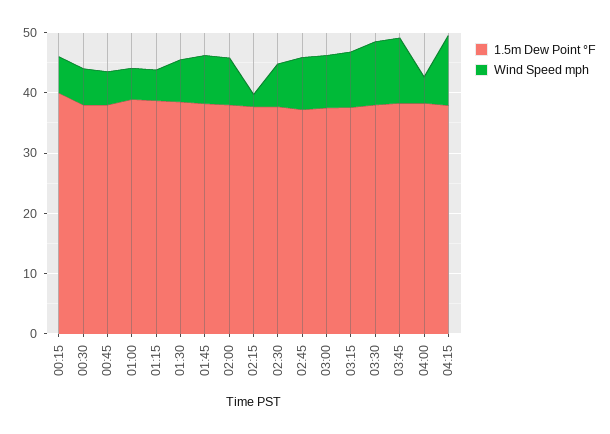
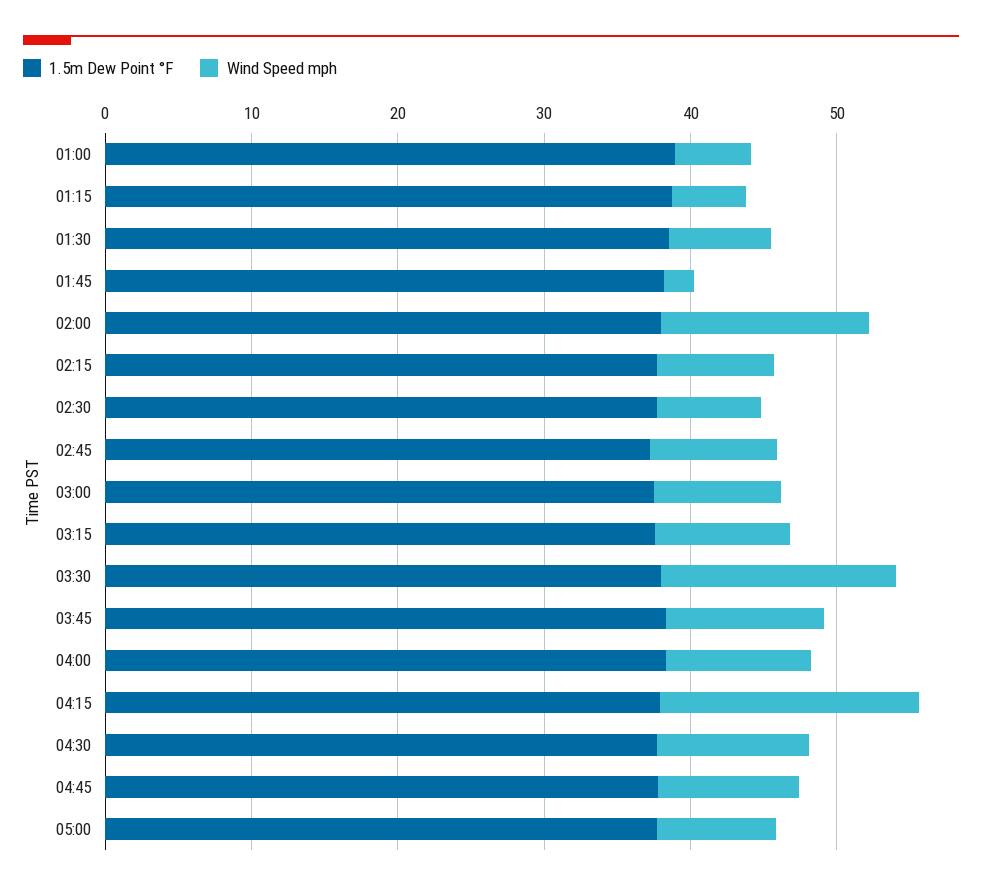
1.5m Dew Point °F, 00:15: 40 -> none
Wind Speed mph, 00:15: 6 -> none
1.5m Dew Point °F, 00:30: 38 -> none
Wind Speed mph, 00:30: 6 -> none
1.5m Dew Point °F, 00:45: 38 -> none
Wind Speed mph, 00:45: 6 -> none
Wind Speed mph, 01:45: 8 -> 2
Wind Speed mph, 02:00: 8 -> 14
Wind Speed mph, 02:15: 2 -> 8
Wind Speed mph, 03:30: 10 -> 16
Wind Speed mph, 04:00: 4 -> 10
Wind Speed mph, 04:15: 12 -> 18
1.5m Dew Point °F, 04:30: none -> 38
Wind Speed mph, 04:30: none -> 10
1.5m Dew Point °F, 04:45: none -> 38
Wind Speed mph, 04:45: none -> 10
1.5m Dew Point °F, 05:00: none -> 38
Wind Speed mph, 05:00: none -> 8

